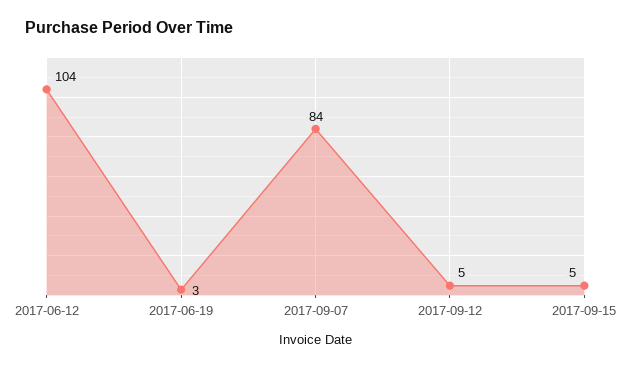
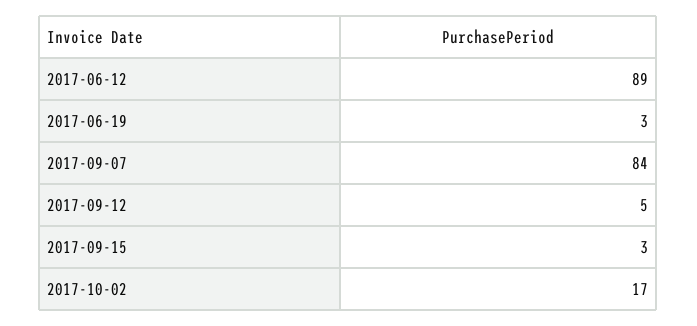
2017-06-12: 104 -> 89
2017-09-15: 5 -> 3
2017-10-02: none -> 17

